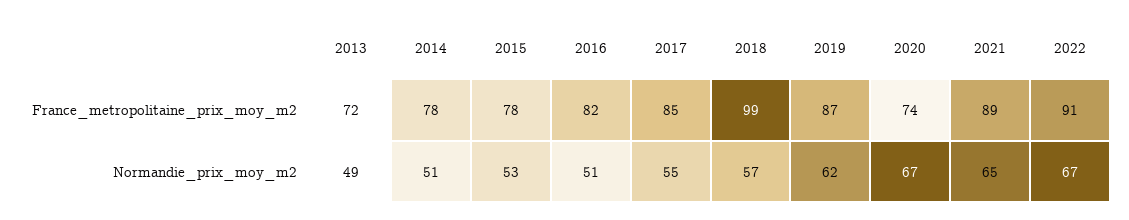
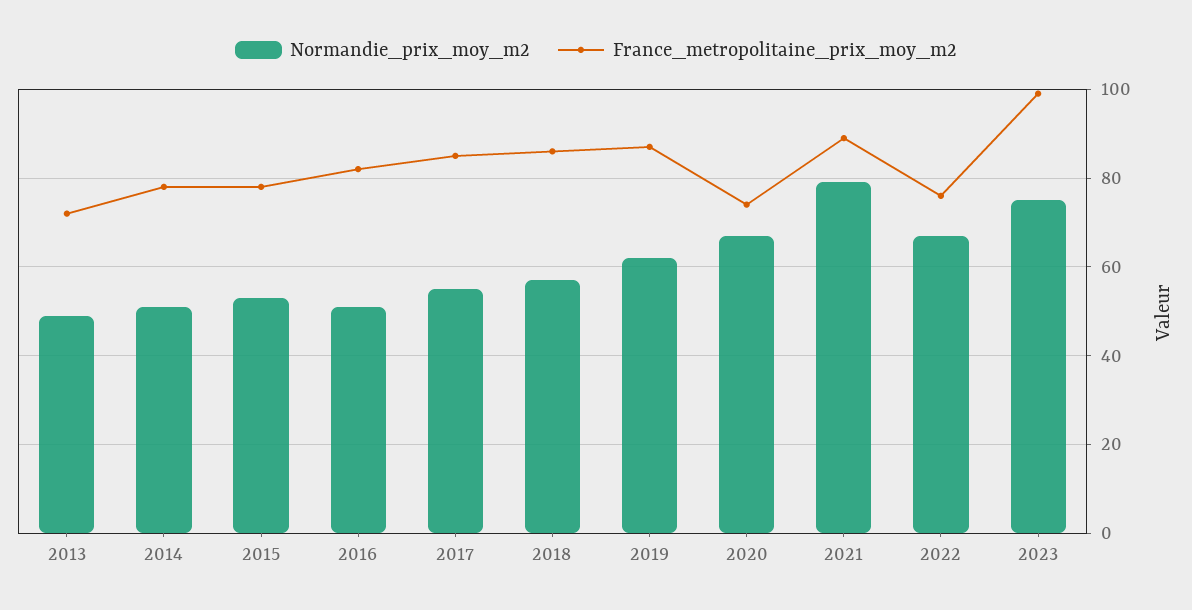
France_metropolitaine_prix_moy_m2, 2018: 99 -> 85
France_metropolitaine_prix_moy_m2, 2022: 91 -> 75
Normandie_prix_moy_m2, 2021: 65 -> 80
Normandie_prix_moy_m2, 2023: none -> 75
France_metropolitaine_prix_moy_m2, 2023: none -> 100

